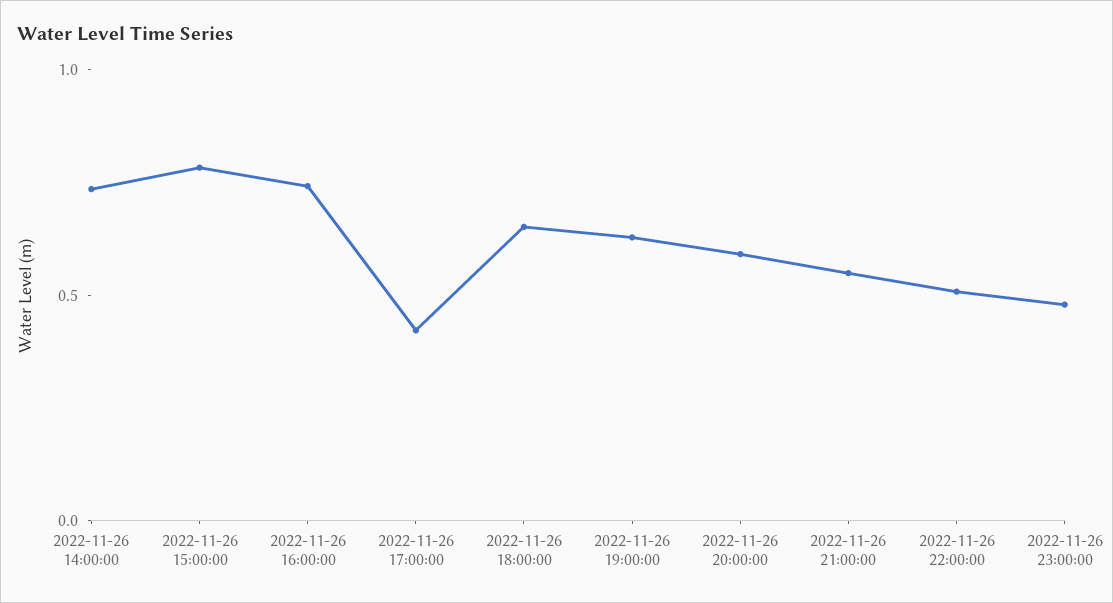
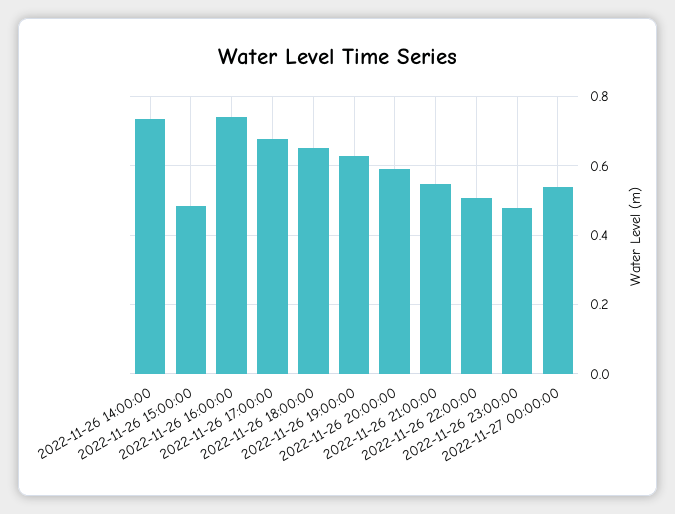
2022-11-26 15:00:00: 0.8 -> 0.48
2022-11-26 17:00:00: 0.4 -> 0.68
2022-11-27 00:00:00: none -> 0.54

